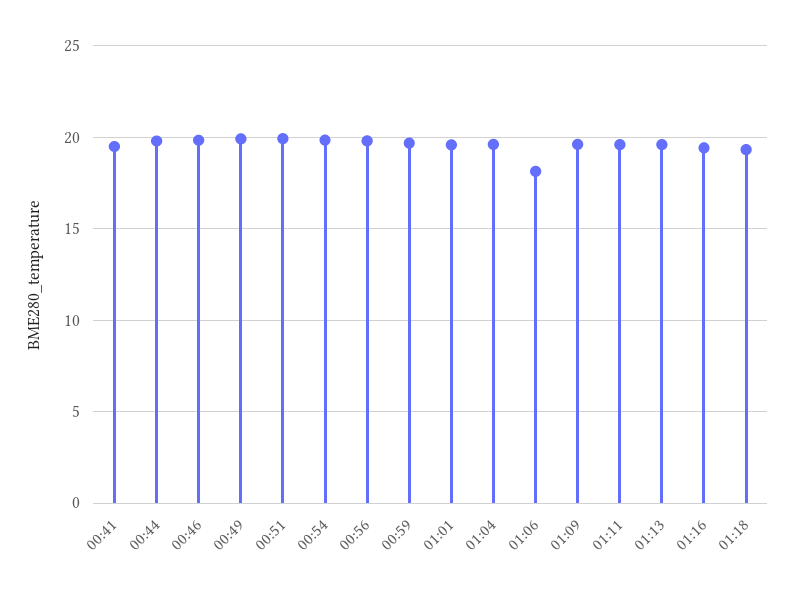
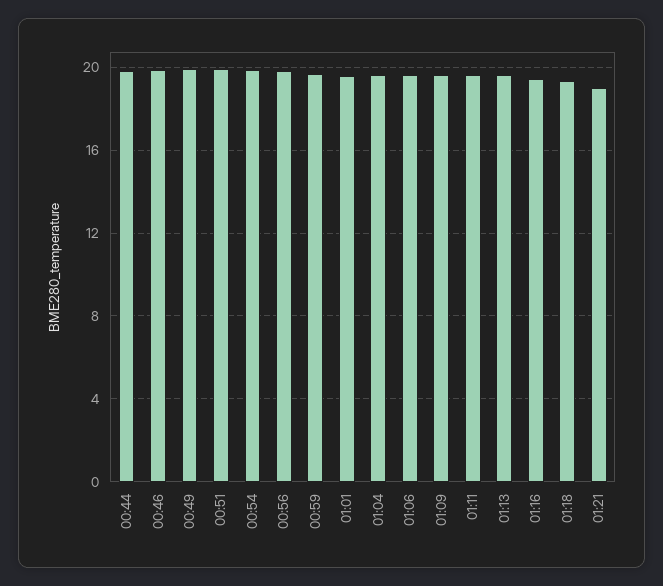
00:41: 19.5 -> none
01:06: 18 -> 19.5
01:21: none -> 19

